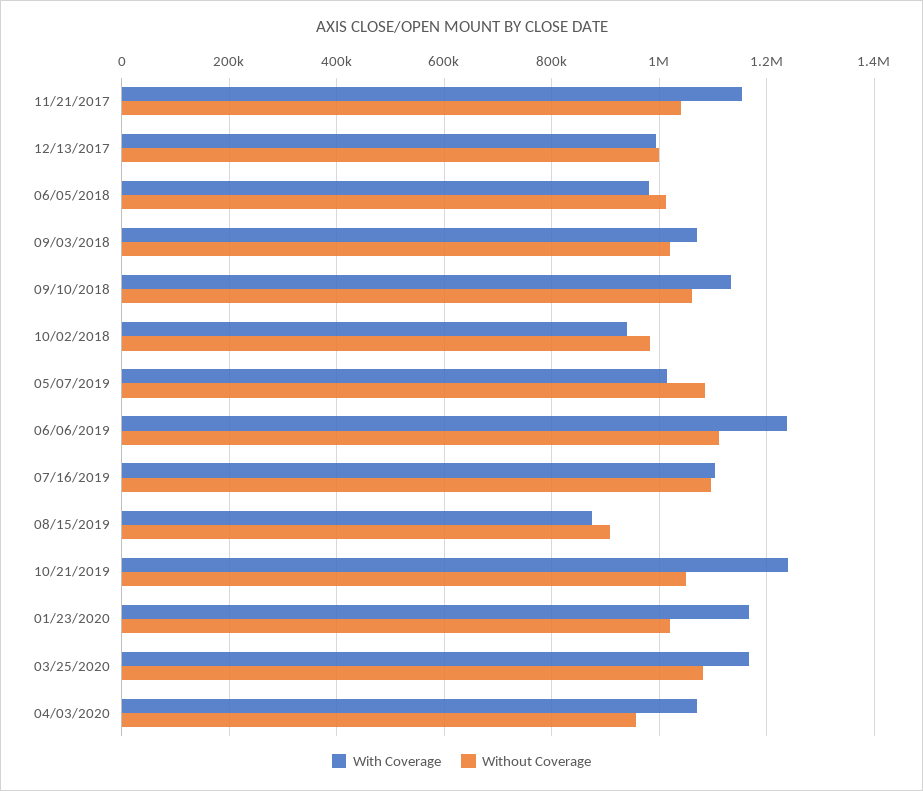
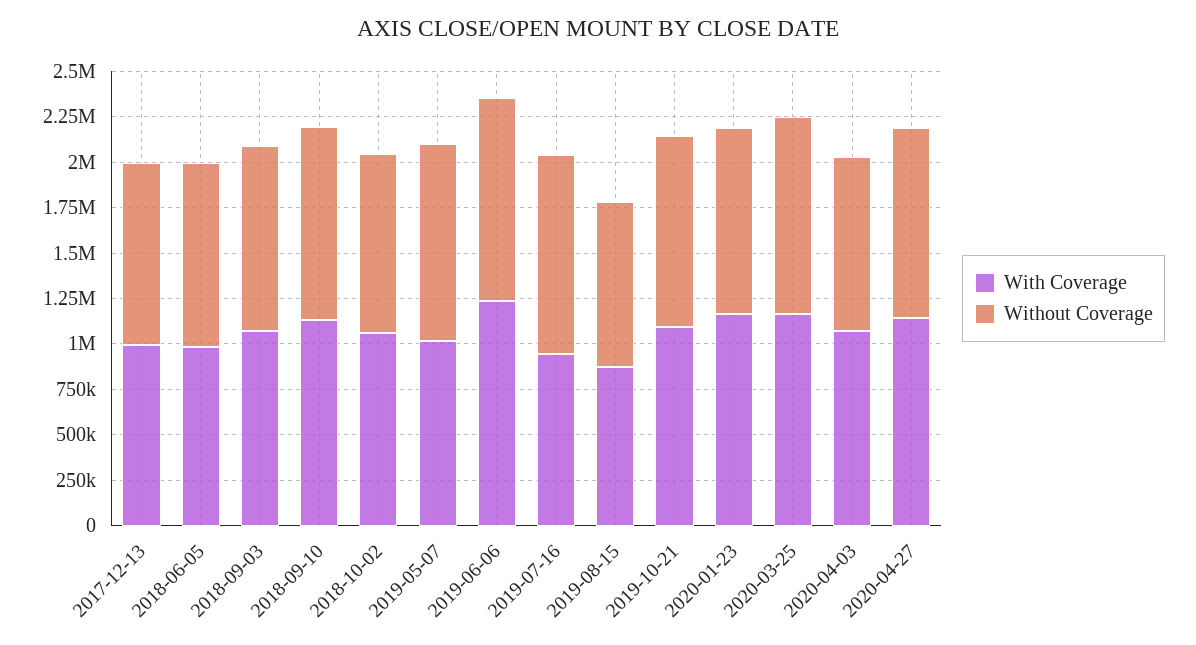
With Coverage, 11/21/2017: 1160000 -> none
Without Coverage, 11/21/2017: 1040000 -> none
With Coverage, 10/02/2018: 940000 -> 1050000
With Coverage, 07/16/2019: 1100000 -> 950000
With Coverage, 10/21/2019: 1240000 -> 1100000
With Coverage, 2020-04-27: none -> 1150000
Without Coverage, 2020-04-27: none -> 1050000

